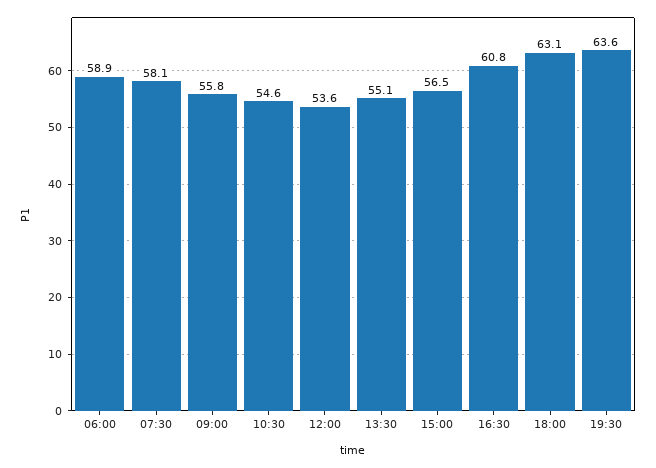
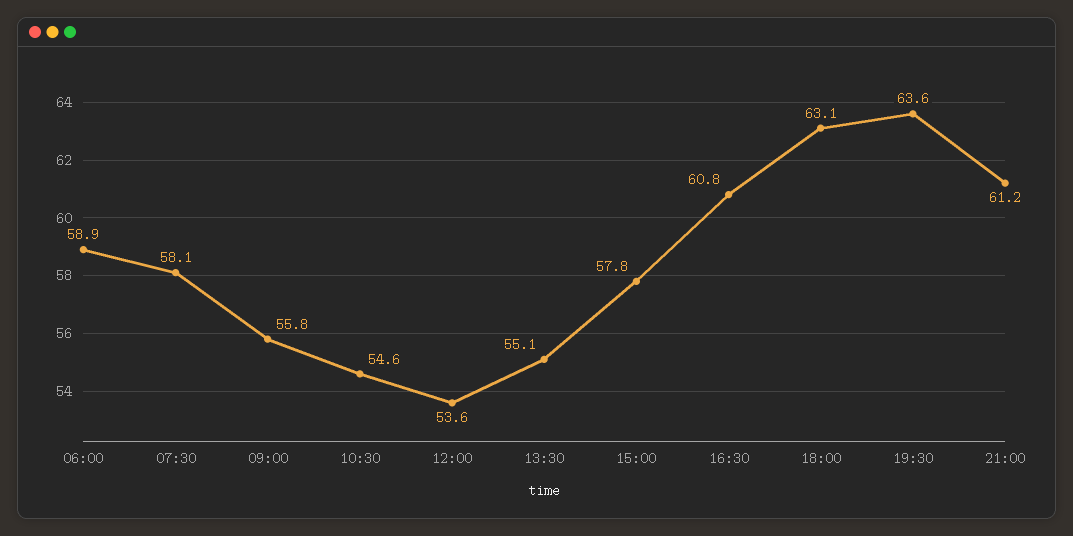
15:00: 56.5 -> 57.8
21:00: none -> 61.2

